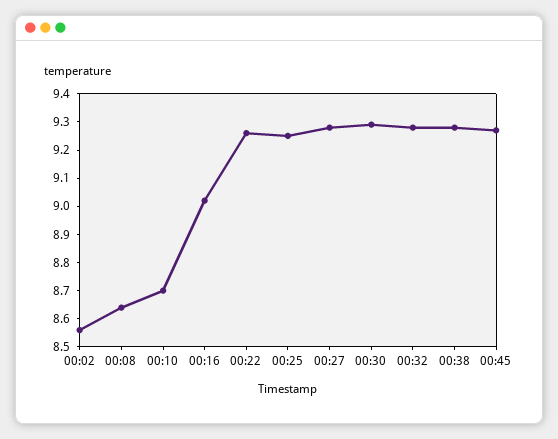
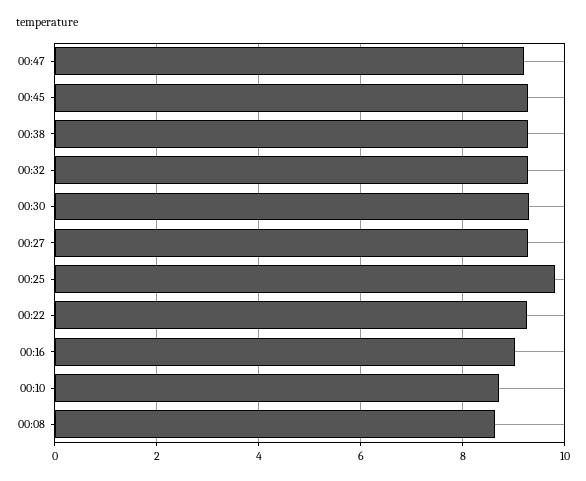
00:02: 8.55 -> none
00:25: 9.25 -> 9.8
00:47: none -> 9.2

